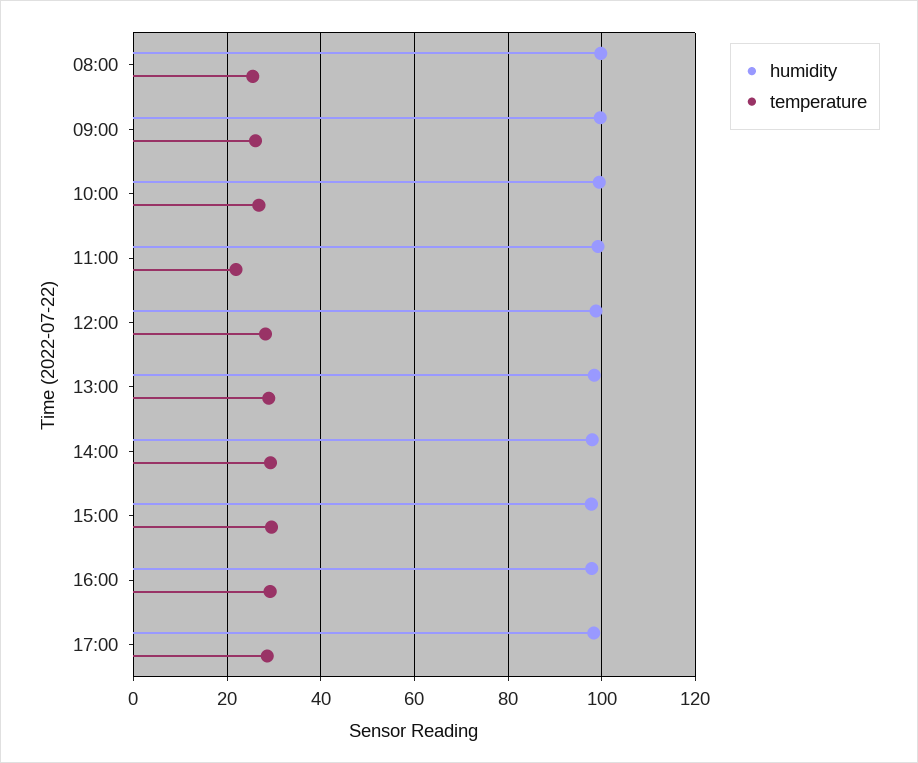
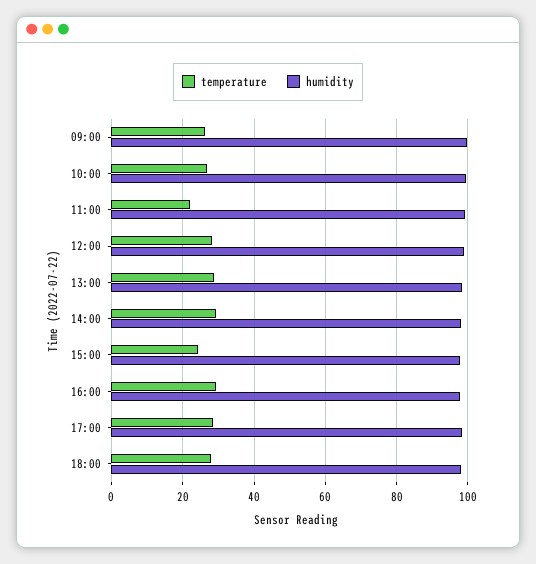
humidity, 08:00: 100 -> none
temperature, 08:00: 26 -> none
temperature, 15:00: 30 -> 24
temperature, 18:00: none -> 28
humidity, 18:00: none -> 98

